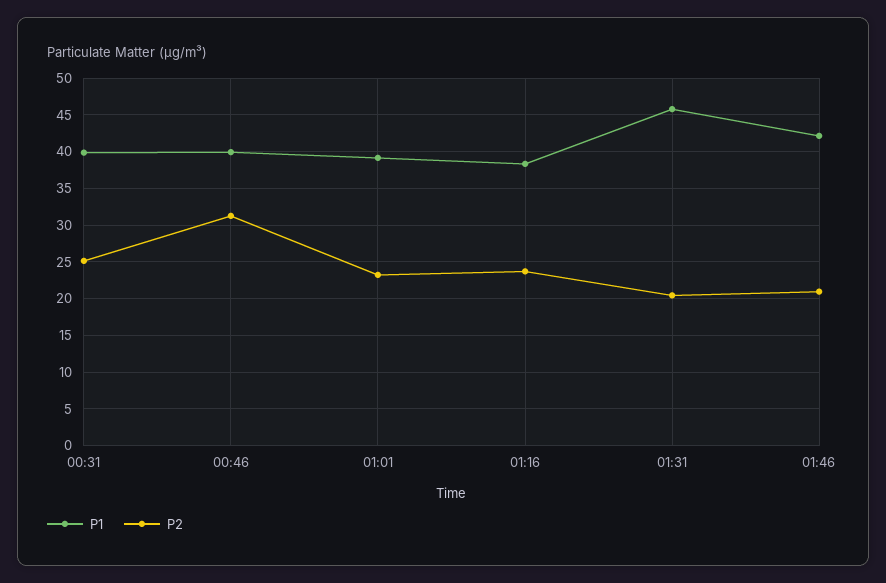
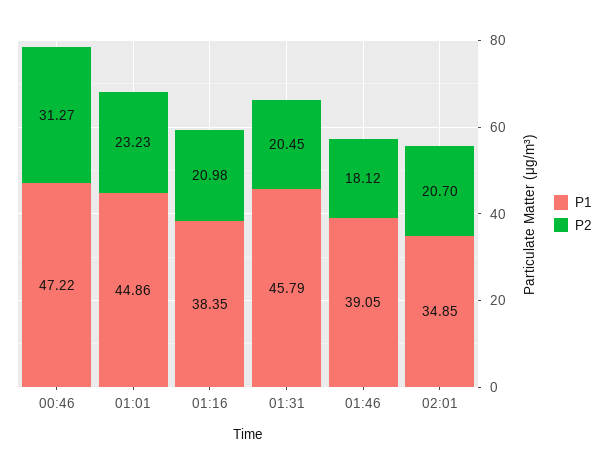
P1, 00:31: 40 -> none
P2, 00:31: 25 -> none
P1, 00:46: 40 -> 47.22
P1, 01:01: 39 -> 44.86
P2, 01:16: 24 -> 20.98
P1, 01:46: 42 -> 39.05
P2, 01:46: 21 -> 18.12
P1, 02:01: none -> 34.85
P2, 02:01: none -> 20.7

